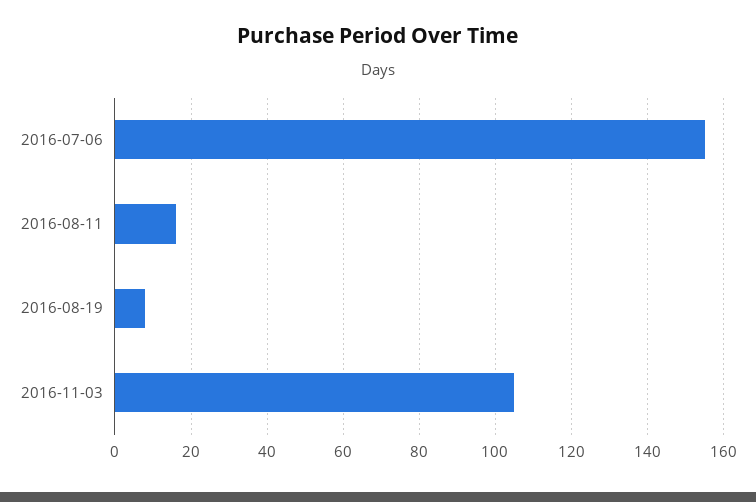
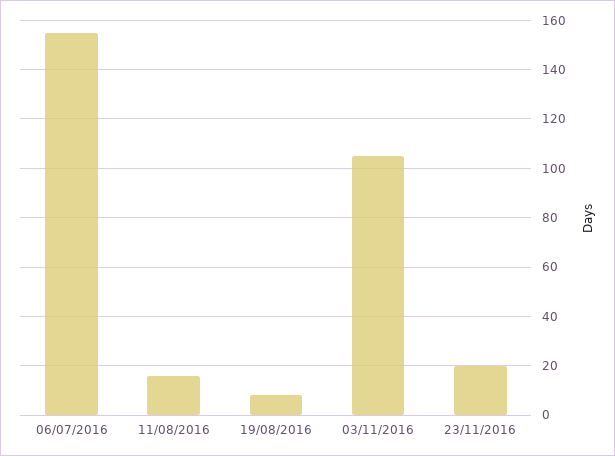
23/11/2016: none -> 20

